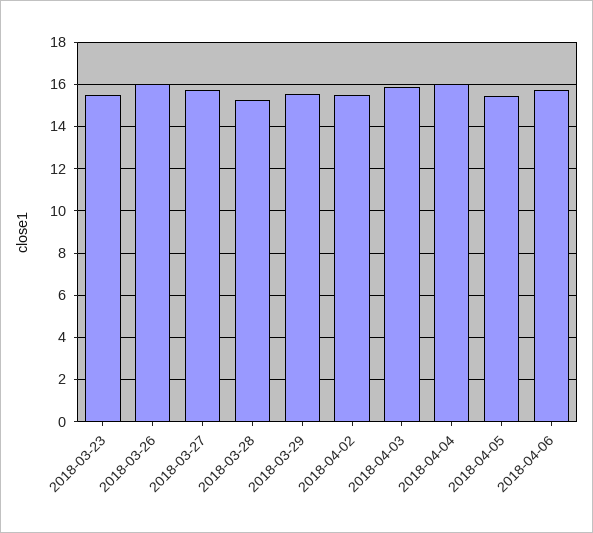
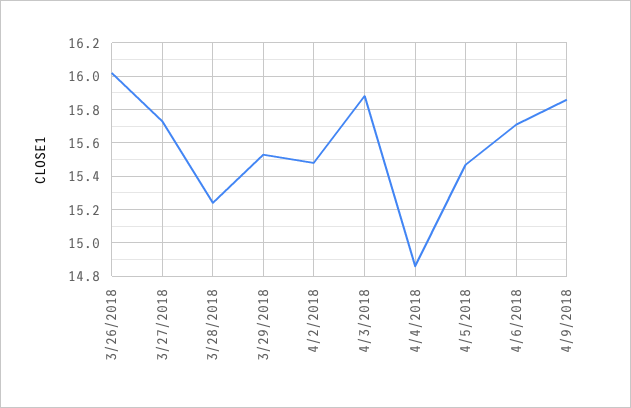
2018-03-23: 15.5 -> none
2018-04-04: 16 -> 14.85
4/9/2018: none -> 15.85

